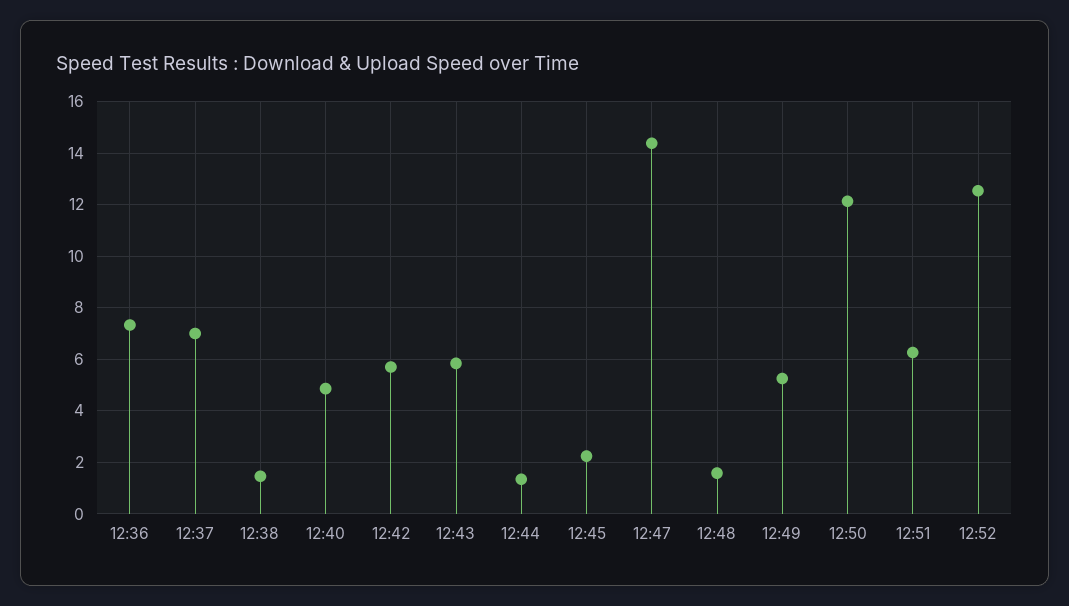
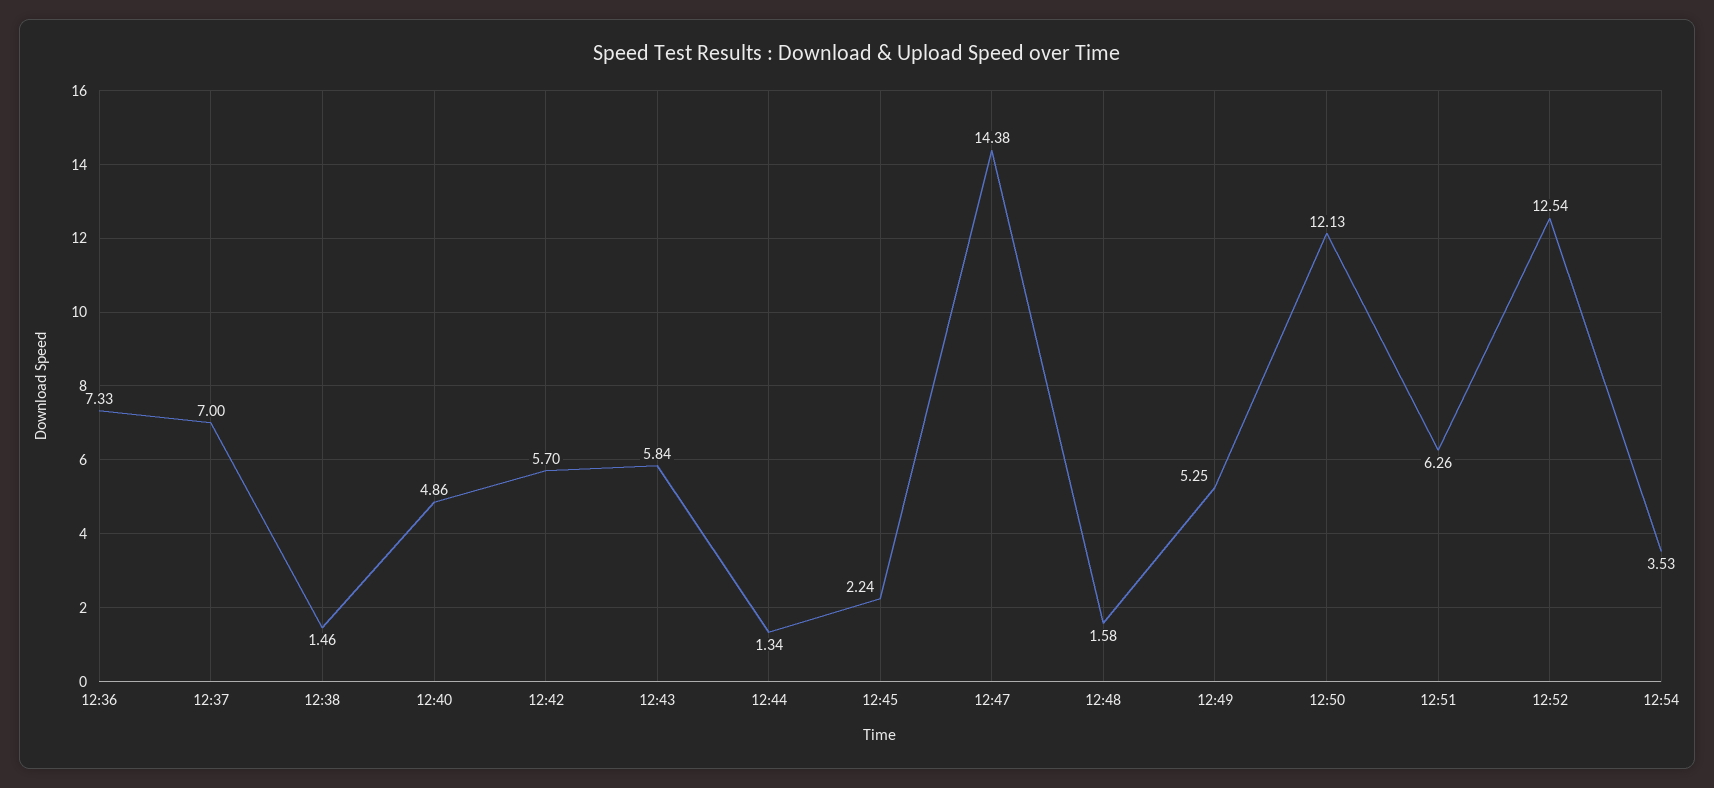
12:54: none -> 3.53

